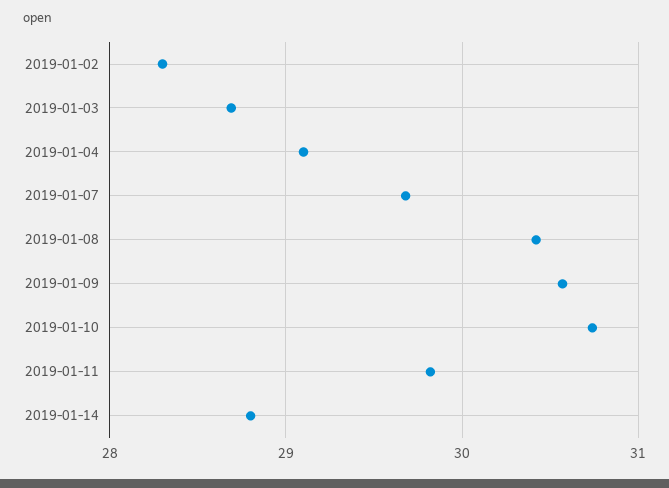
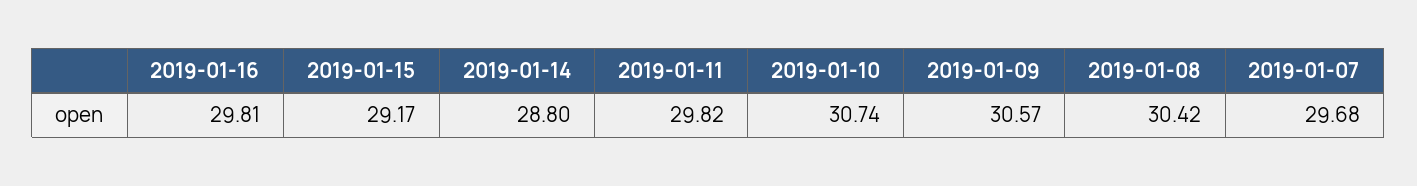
2019-01-02: 28.3 -> none
2019-01-03: 28.7 -> none
2019-01-04: 29.1 -> none
2019-01-16: none -> 29.81
2019-01-15: none -> 29.17

